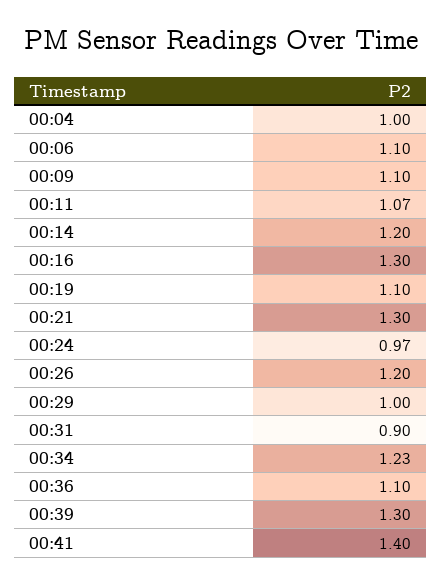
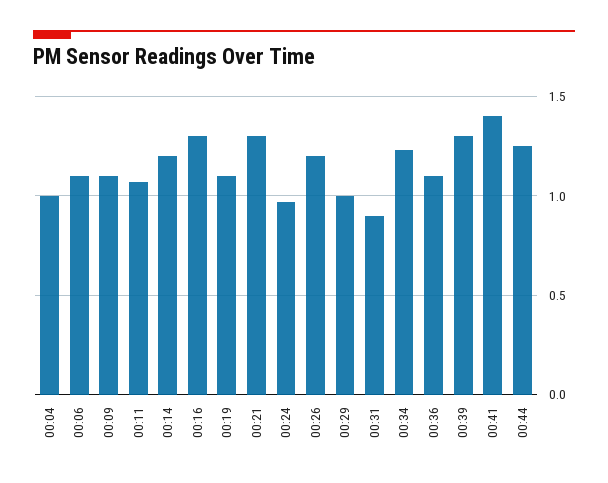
00:44: none -> 1.25

